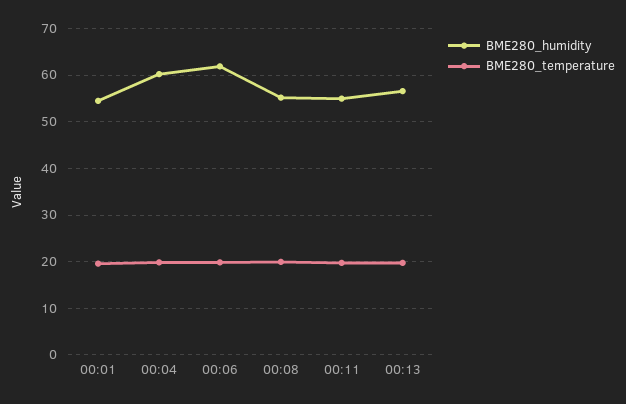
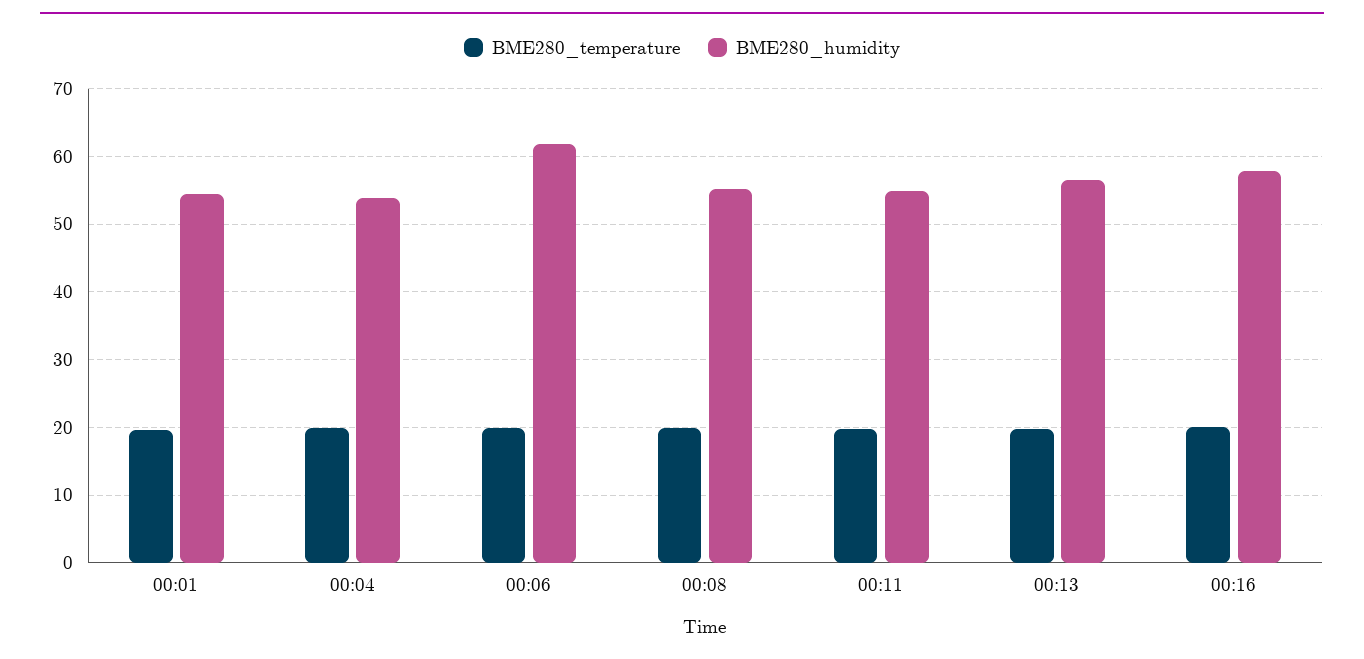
BME280_humidity, 00:04: 60 -> 54
BME280_temperature, 00:16: none -> 20
BME280_humidity, 00:16: none -> 58

